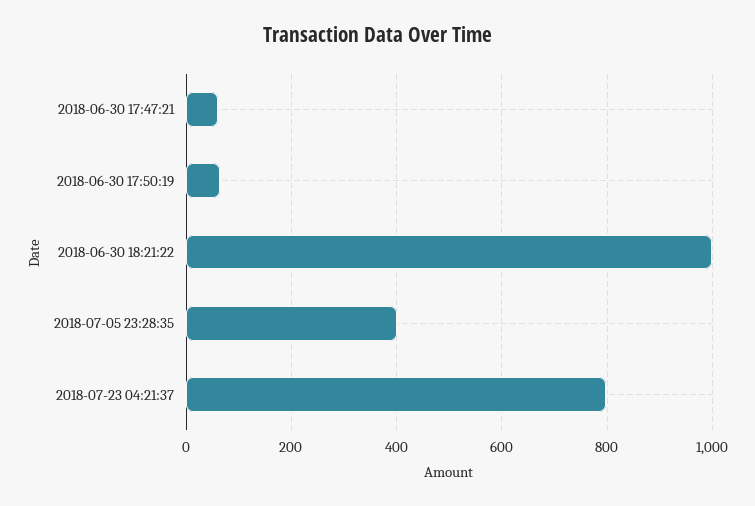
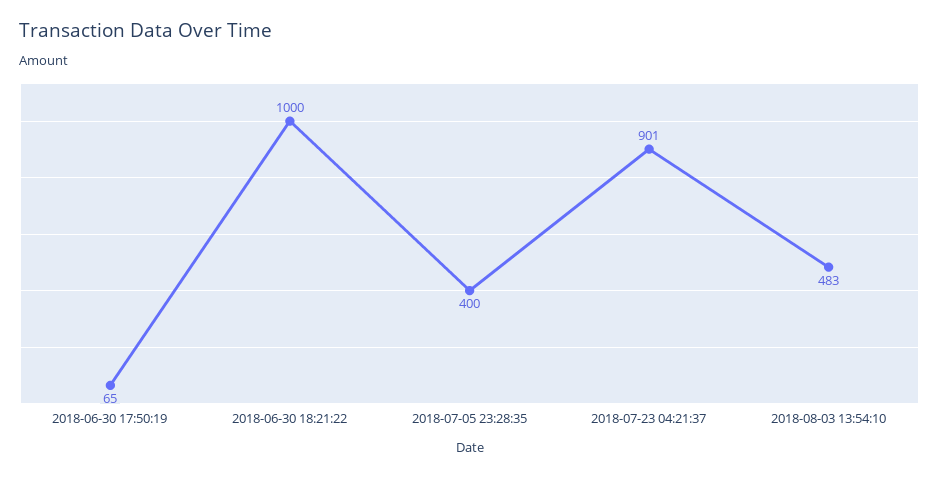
2018-06-30 17:47:21: 60 -> none
2018-07-23 04:21:37: 800 -> 901
2018-08-03 13:54:10: none -> 483

